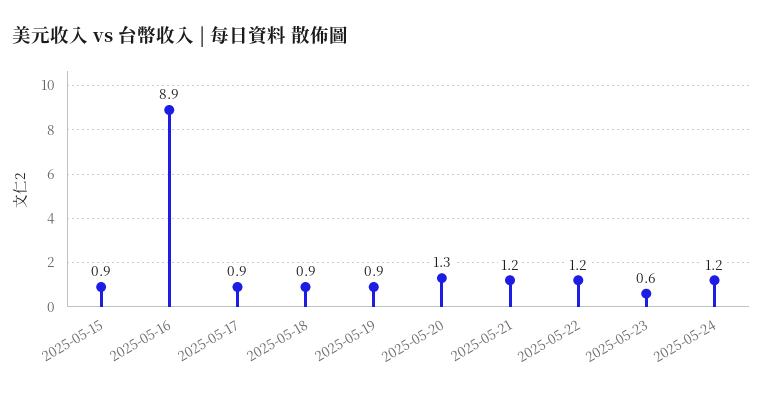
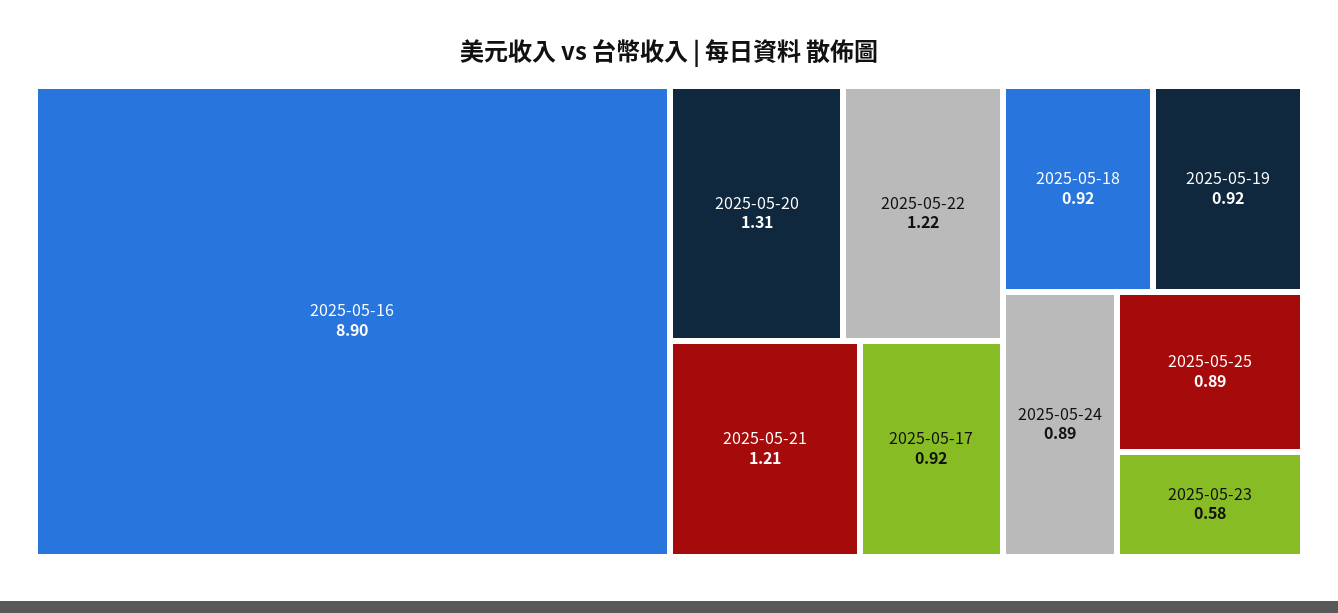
2025-05-15: 0.9 -> none
2025-05-24: 1.2 -> 0.89
2025-05-25: none -> 0.89

